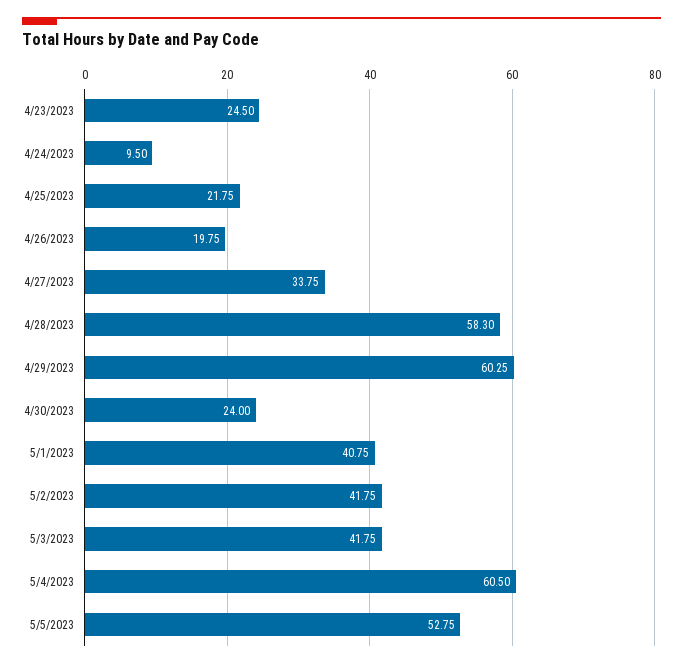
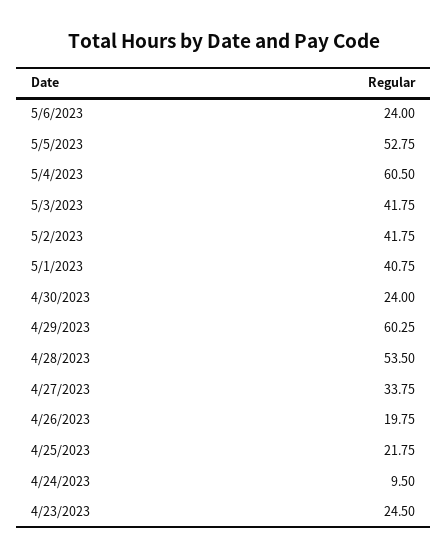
4/28/2023: 58.3 -> 53.5
5/6/2023: none -> 24

